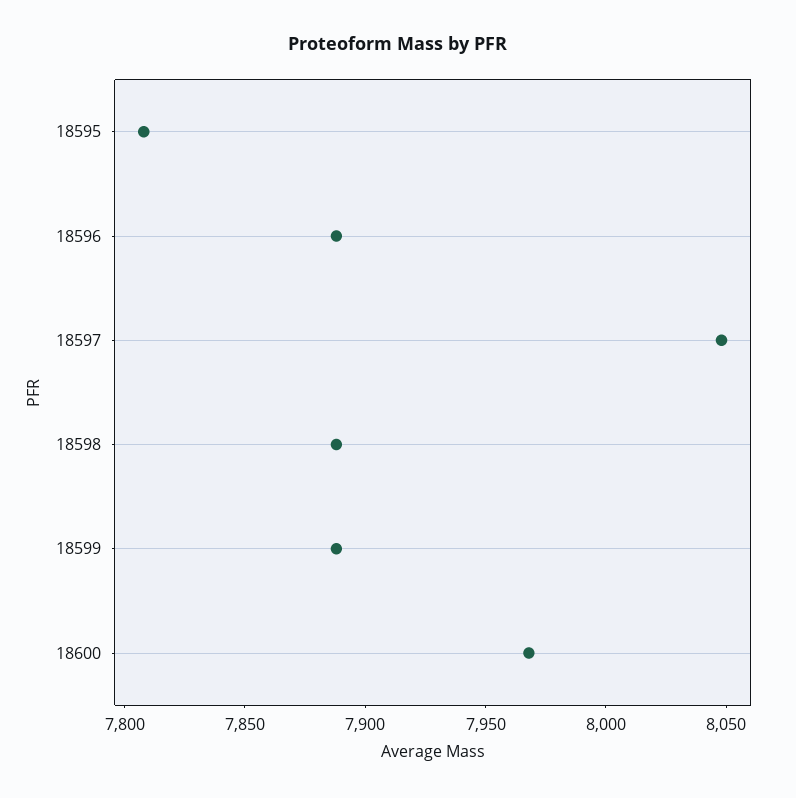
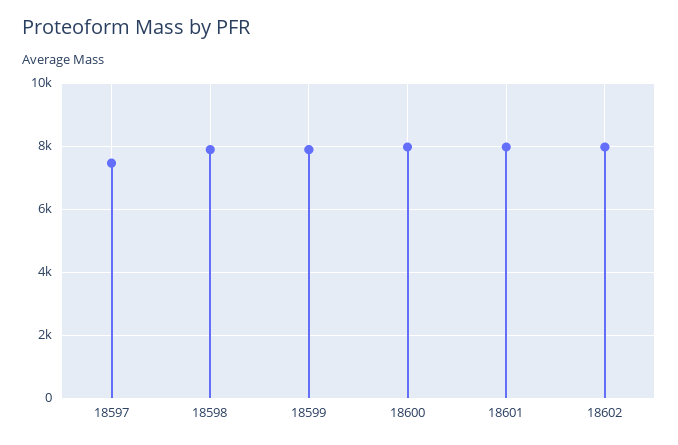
18595: 7810 -> none
18596: 7890 -> none
18597: 8050 -> 7400
18601: none -> 8000
18602: none -> 8000

